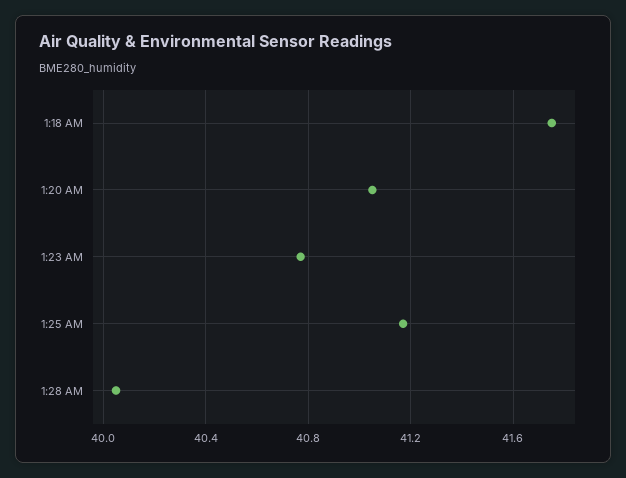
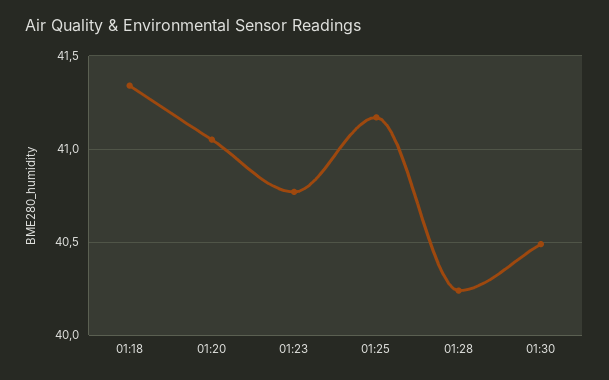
1:18 AM: 41.75 -> 41.35
1:28 AM: 40.05 -> 40.25
01:30: none -> 40.5

